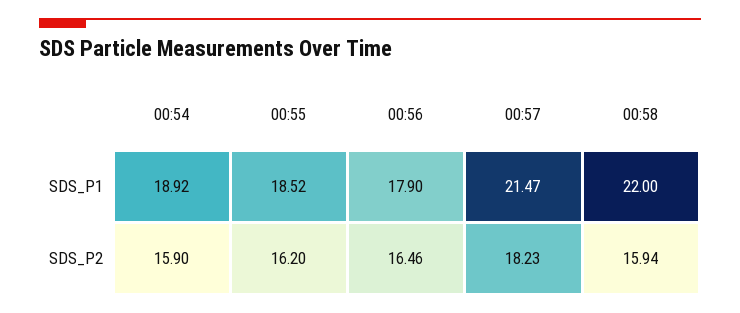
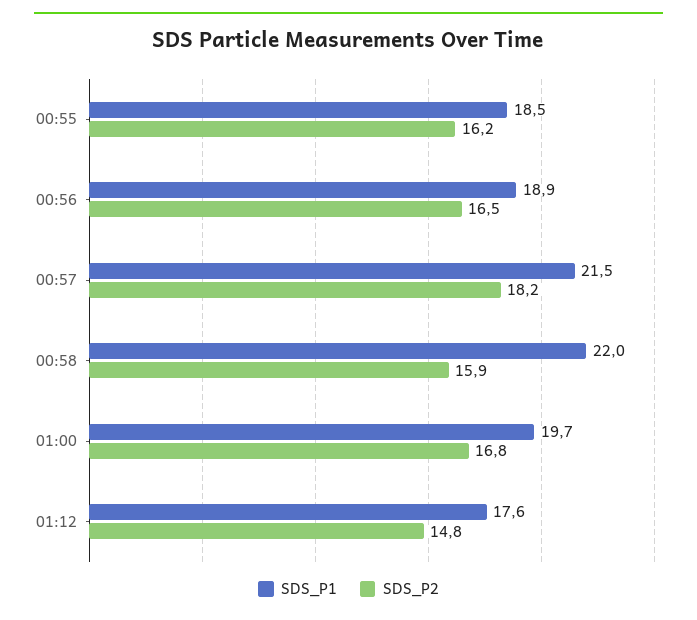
SDS_P1, 00:54: 18.92 -> none
SDS_P1, 00:56: 17.9 -> 18.9
SDS_P2, 00:54: 15.9 -> none
SDS_P1, 01:00: none -> 19.7
SDS_P2, 01:00: none -> 16.8
SDS_P1, 01:12: none -> 17.6
SDS_P2, 01:12: none -> 14.8

